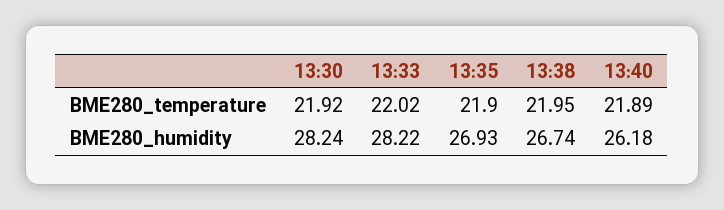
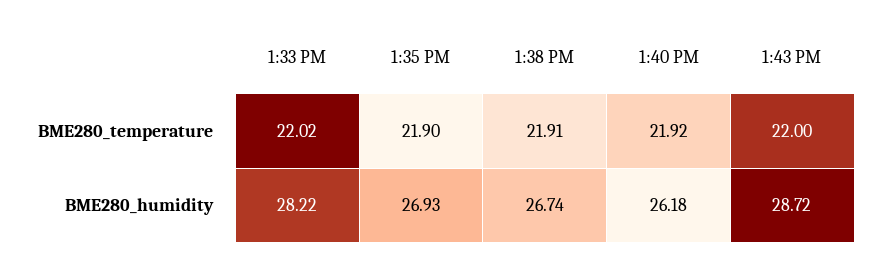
13:30, BME280_temperature: 21.92 -> none
13:38, BME280_temperature: 21.95 -> 21.91
13:40, BME280_temperature: 21.89 -> 21.92
13:30, BME280_humidity: 28.24 -> none
1:43 PM, BME280_temperature: none -> 22
1:43 PM, BME280_humidity: none -> 28.72

